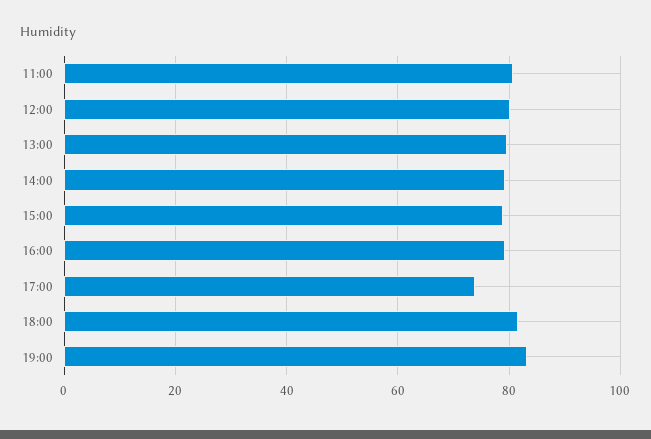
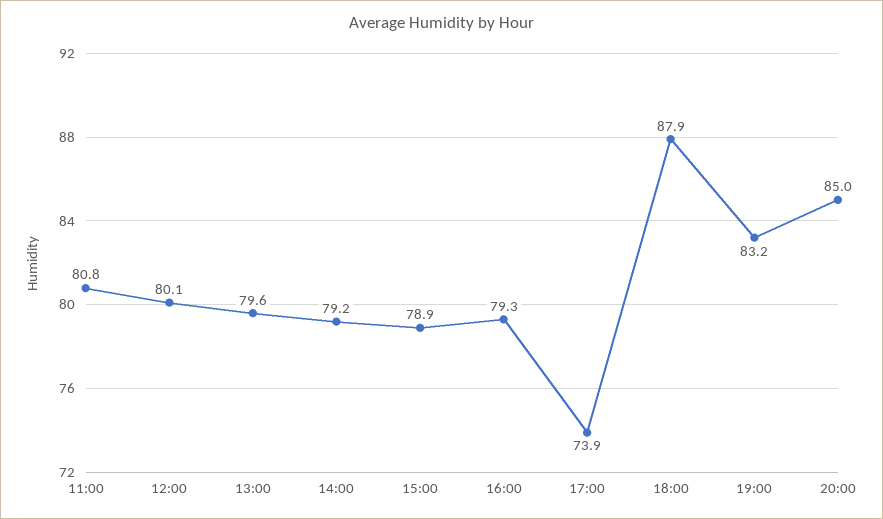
18:00: 82 -> 87.9
20:00: none -> 85

